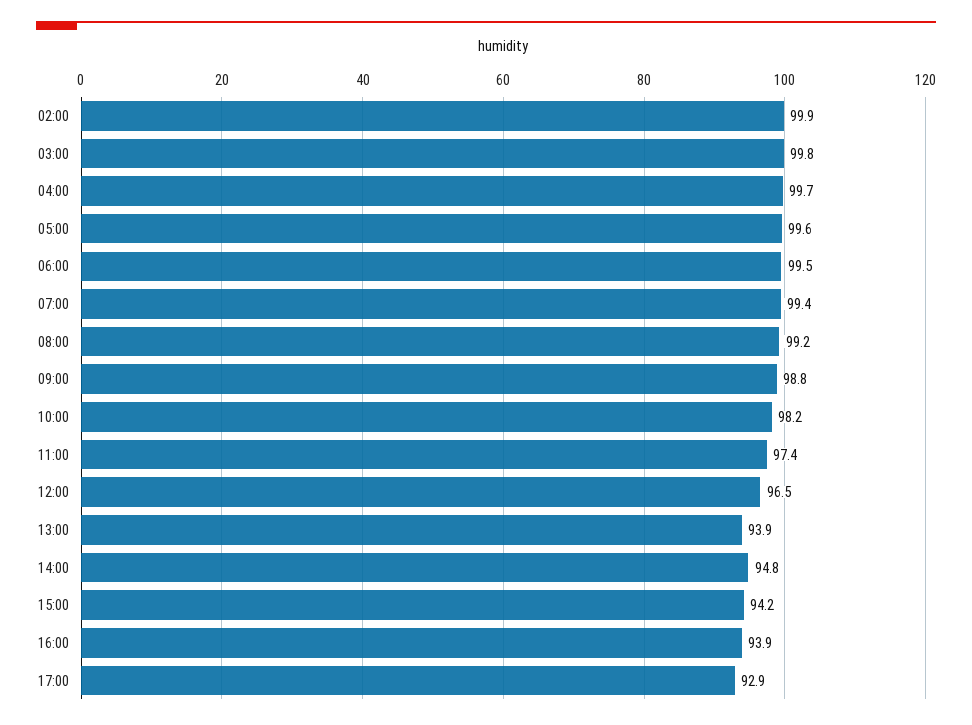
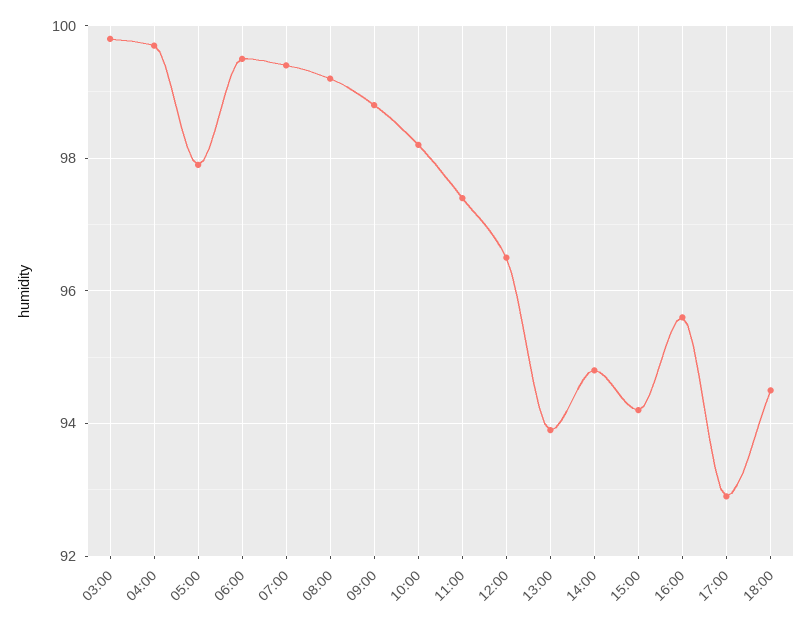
02:00: 99.9 -> none
05:00: 99.6 -> 98
16:00: 93.9 -> 95.5
18:00: none -> 94.5

